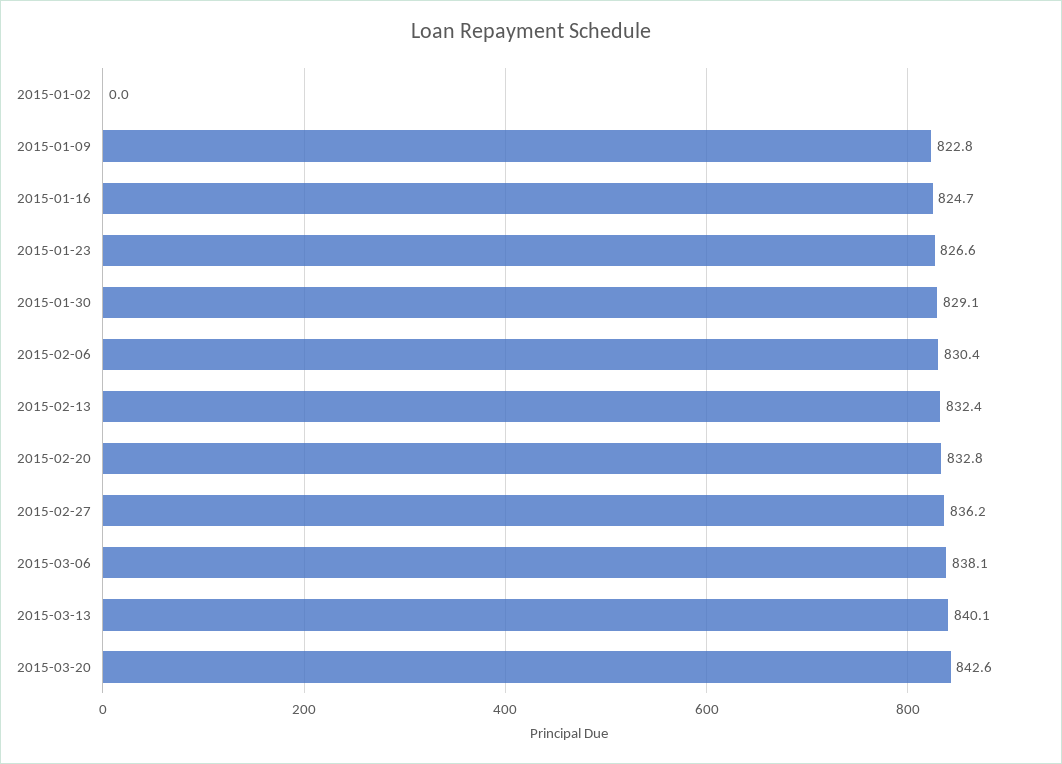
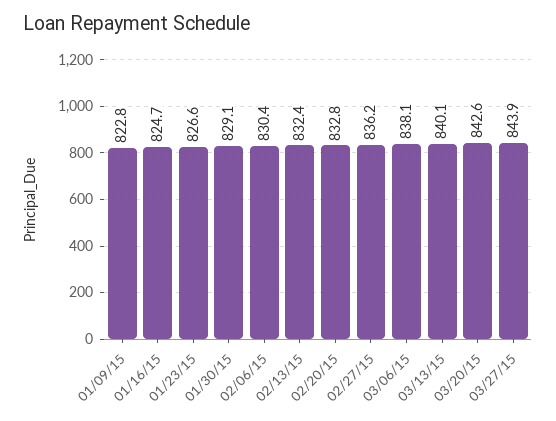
2015-01-02: 0 -> none
03/27/15: none -> 843.9

